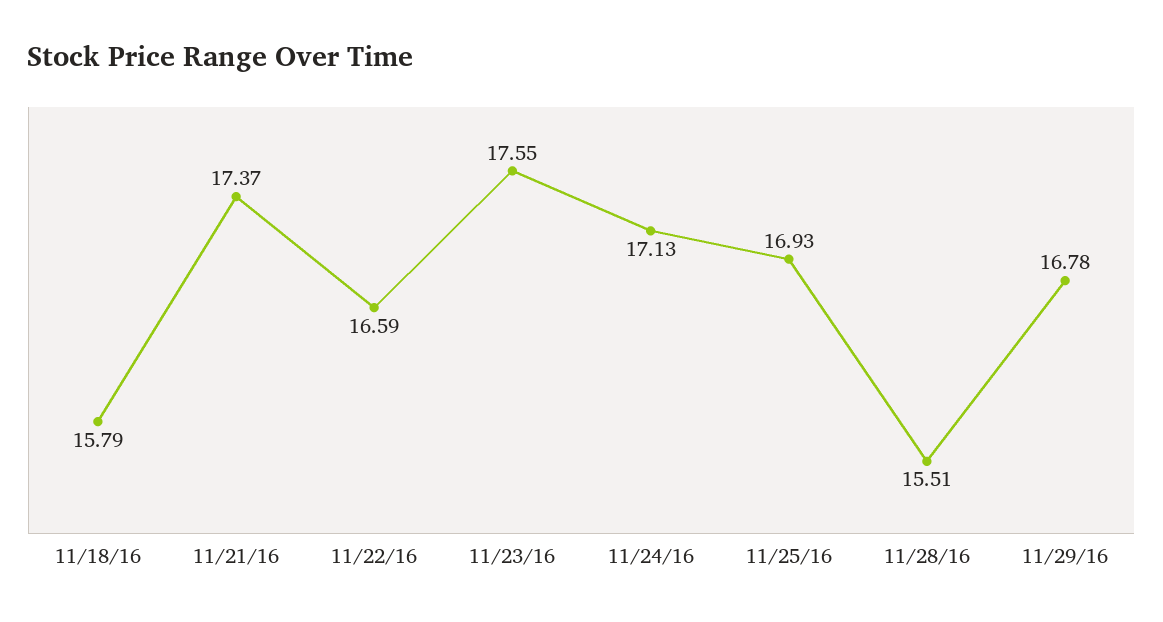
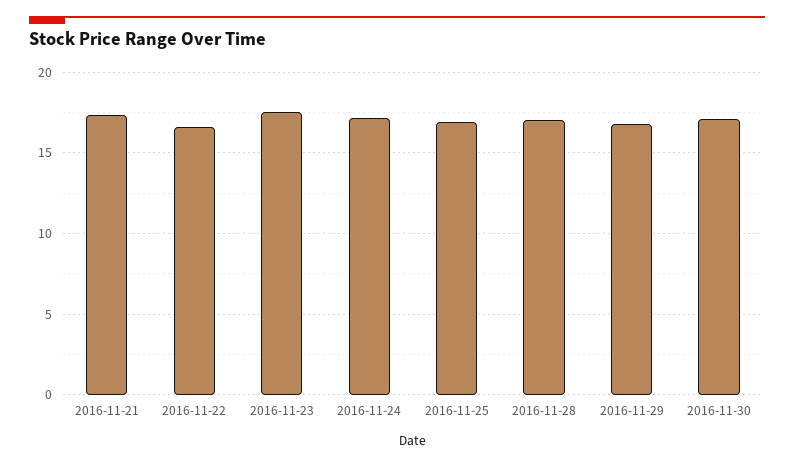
11/18/16: 15.79 -> none
11/28/16: 15.51 -> 17
2016-11-30: none -> 17

